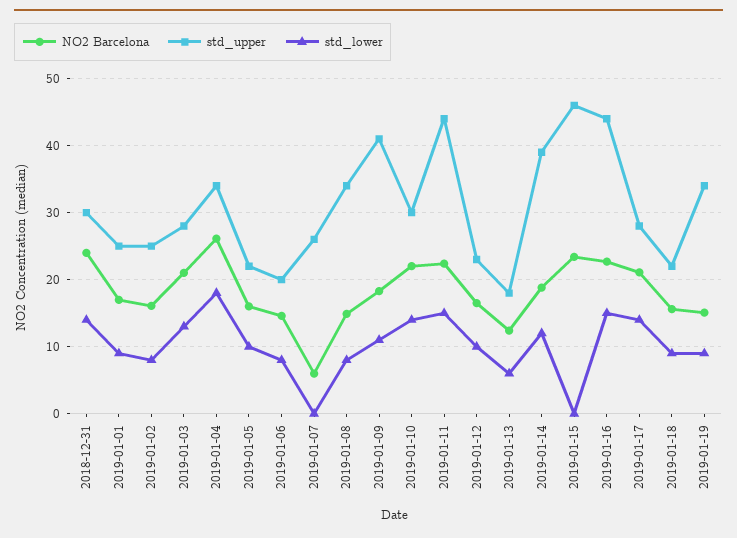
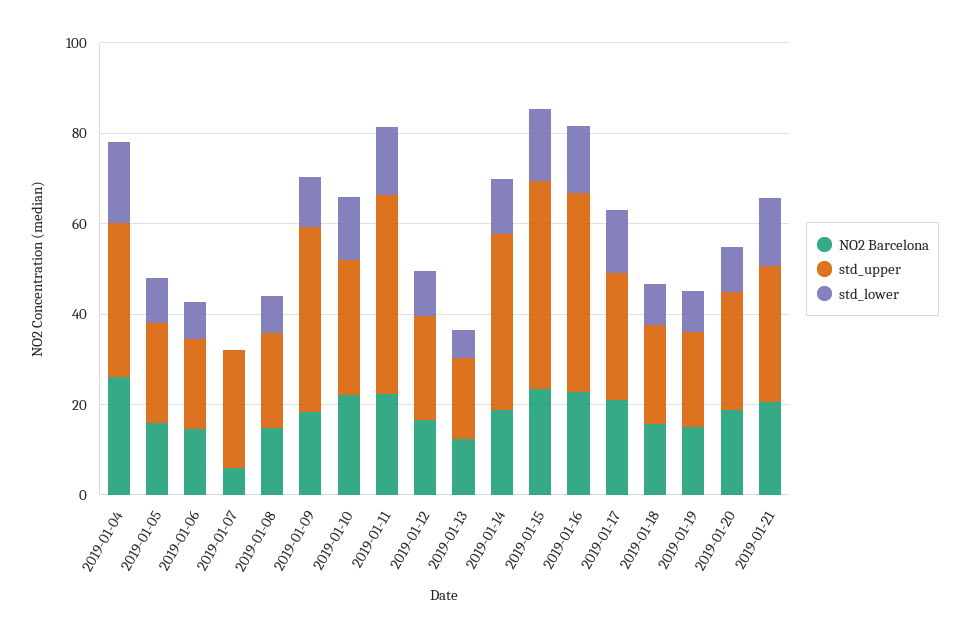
NO2 Barcelona, 2018-12-31: 24 -> none
std_upper, 2018-12-31: 30 -> none
std_lower, 2018-12-31: 14 -> none
NO2 Barcelona, 2019-01-01: 17 -> none
std_upper, 2019-01-01: 25 -> none
std_lower, 2019-01-01: 9 -> none
NO2 Barcelona, 2019-01-02: 16 -> none
std_upper, 2019-01-02: 25 -> none
std_lower, 2019-01-02: 8 -> none
NO2 Barcelona, 2019-01-03: 21 -> none
std_upper, 2019-01-03: 28 -> none
std_lower, 2019-01-03: 13 -> none
std_upper, 2019-01-08: 34 -> 20
std_lower, 2019-01-15: 0 -> 15
std_upper, 2019-01-19: 34 -> 20
NO2 Barcelona, 2019-01-20: none -> 20
std_upper, 2019-01-20: none -> 25
std_lower, 2019-01-20: none -> 10
NO2 Barcelona, 2019-01-21: none -> 20
std_upper, 2019-01-21: none -> 30
std_lower, 2019-01-21: none -> 15

